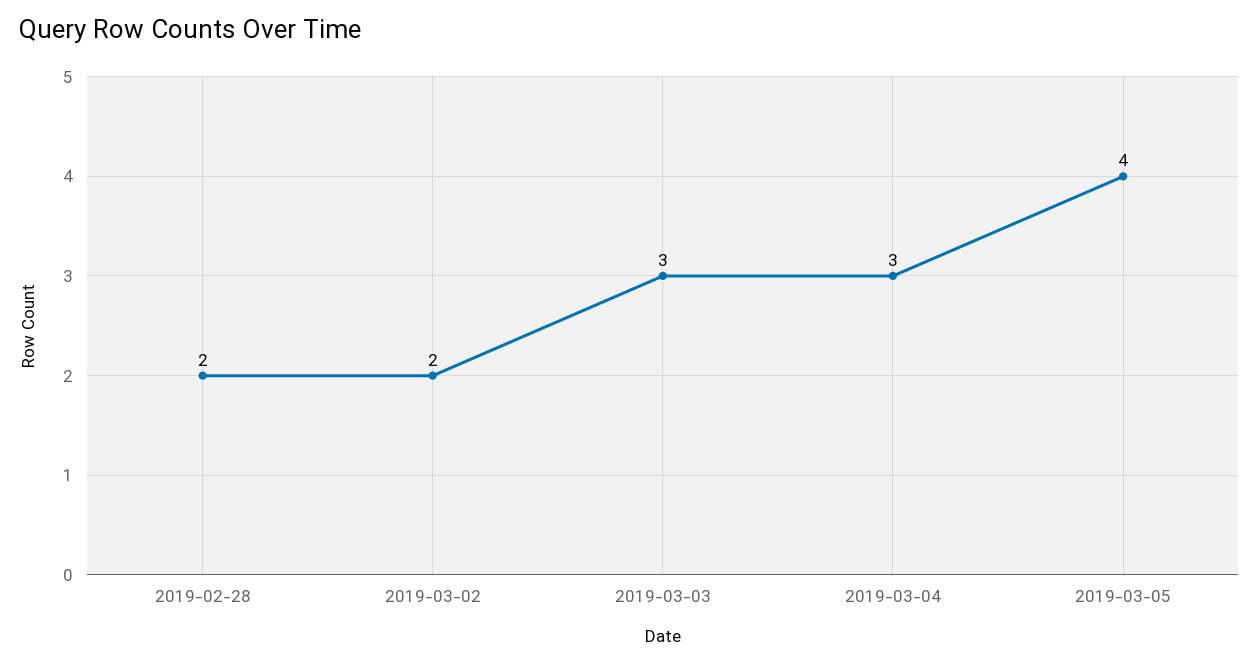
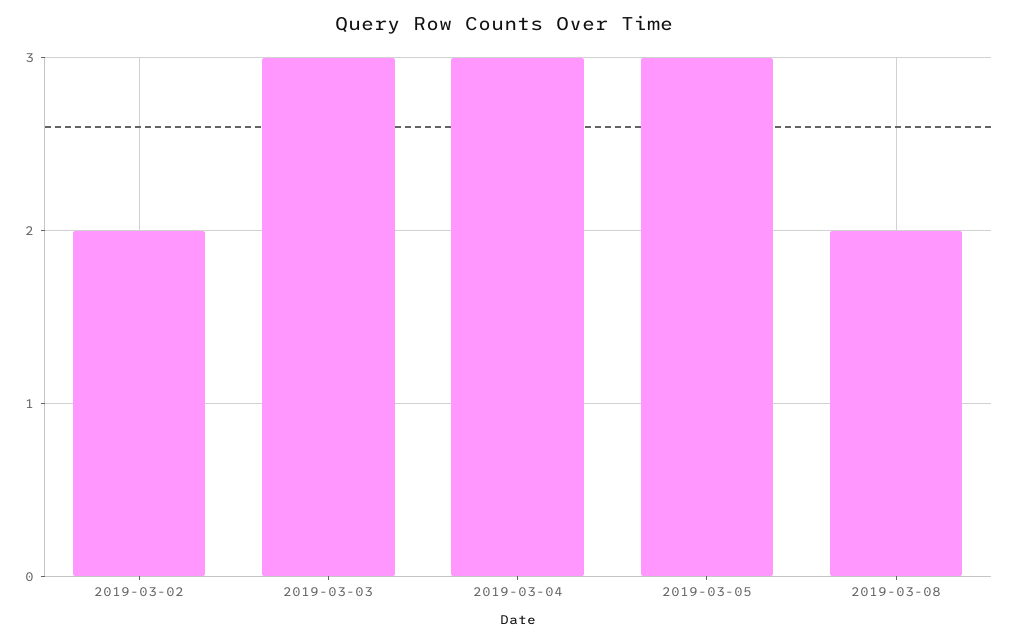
2019-02-28: 2 -> none
2019-03-05: 4 -> 3
2019-03-08: none -> 2

